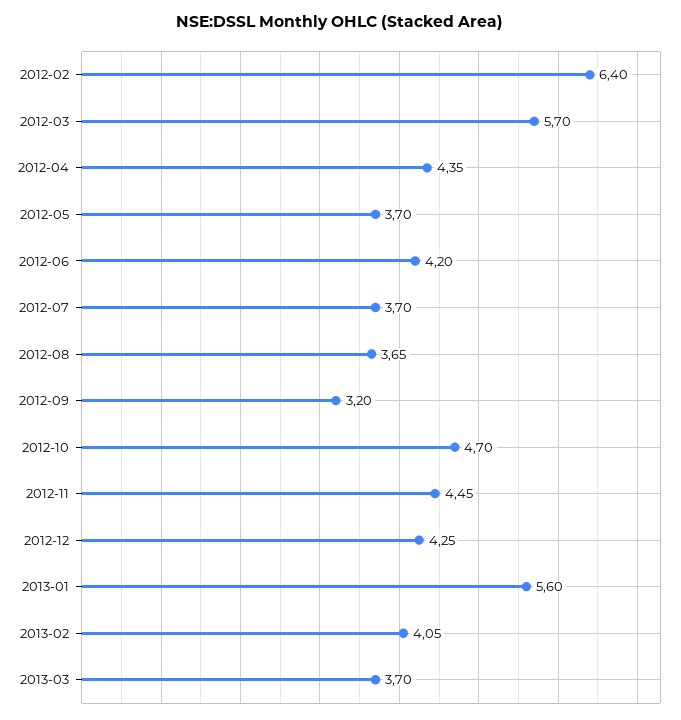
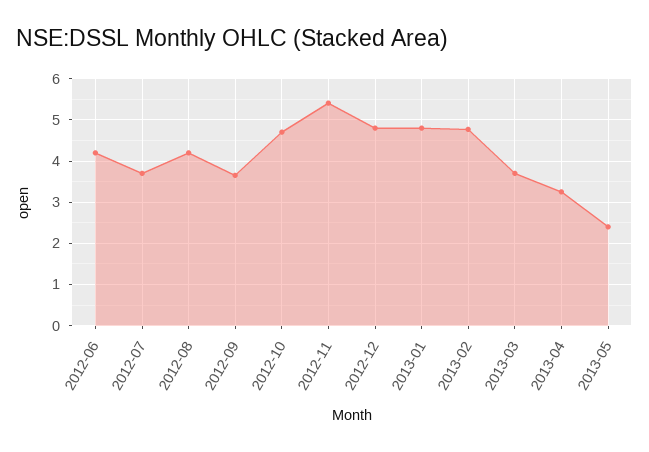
2012-02: 6.4 -> none
2012-03: 5.7 -> none
2012-04: 4.35 -> none
2012-05: 3.7 -> none
2012-08: 3.65 -> 4.2
2012-09: 3.2 -> 3.6
2012-11: 4.45 -> 5.4
2012-12: 4.25 -> 4.8
2013-01: 5.6 -> 4.8
2013-02: 4.05 -> 4.8
2013-04: none -> 3.2
2013-05: none -> 2.4

